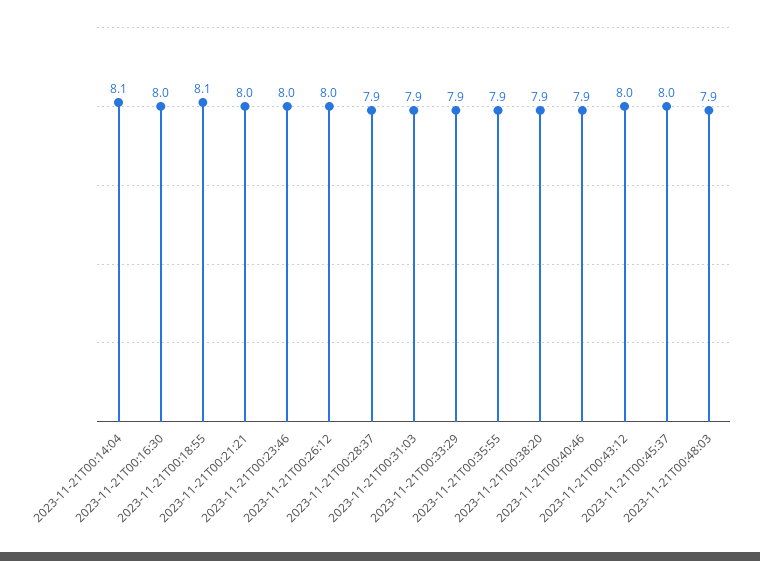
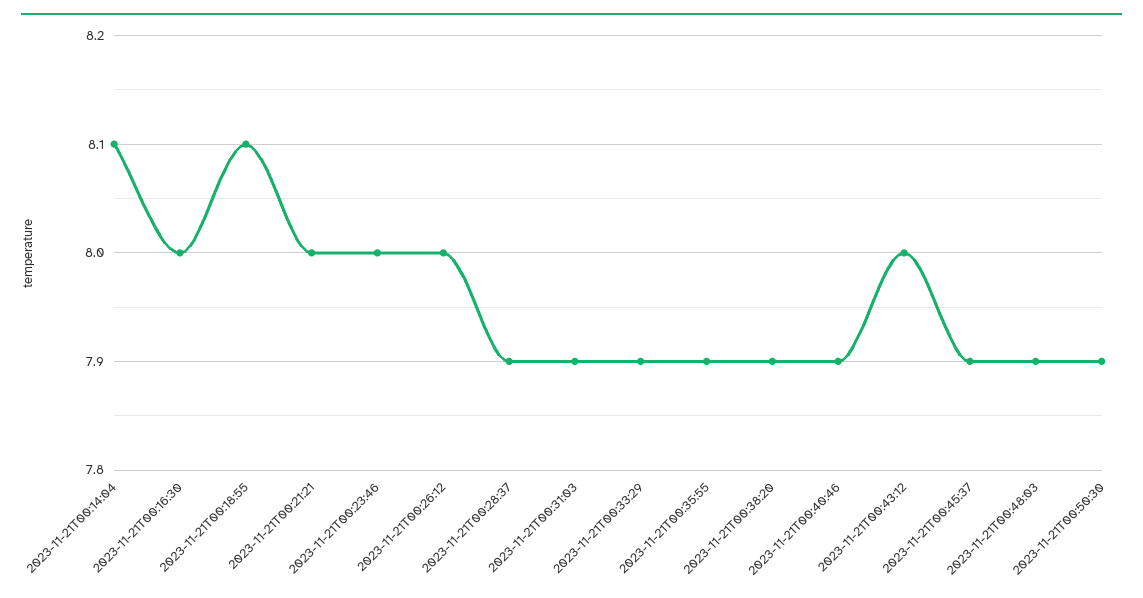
2023-11-21T00:45:37: 8 -> 7.9
2023-11-21T00:50:30: none -> 7.9

